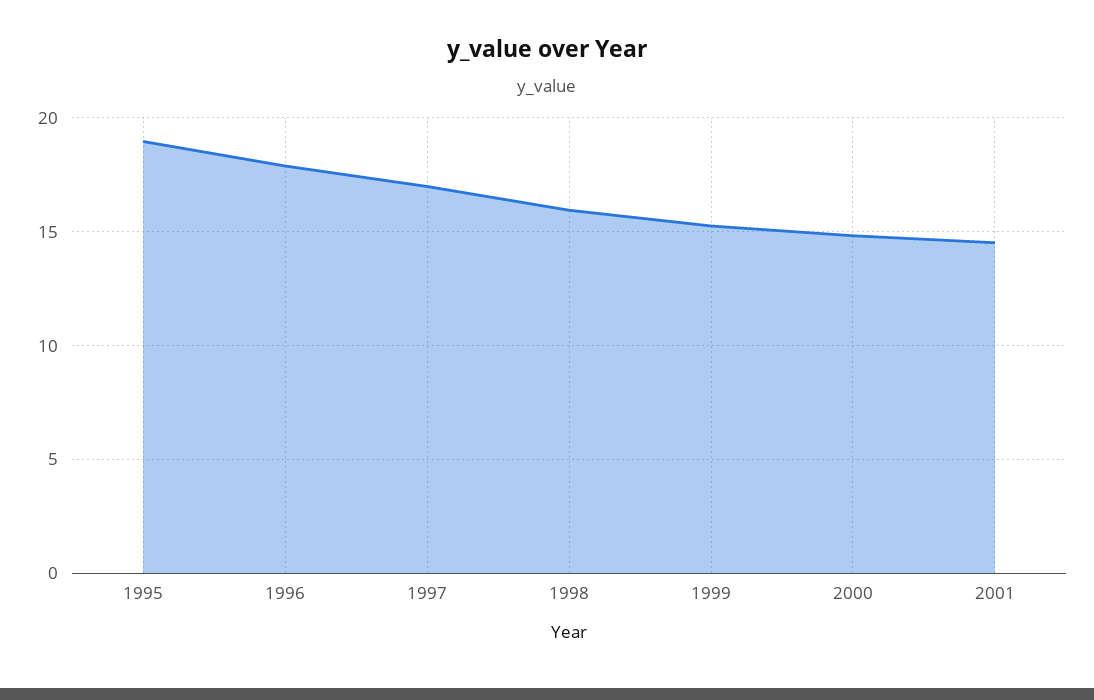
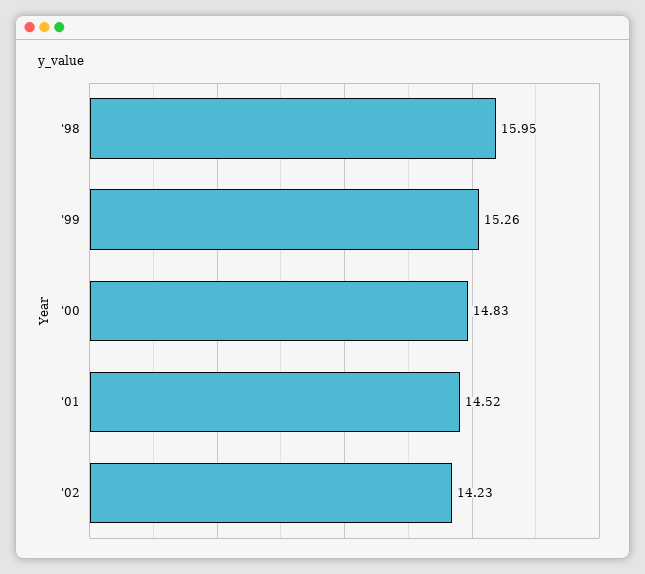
1995: 19 -> none
1996: 18 -> none
1997: 17 -> none
'02: none -> 14.23

